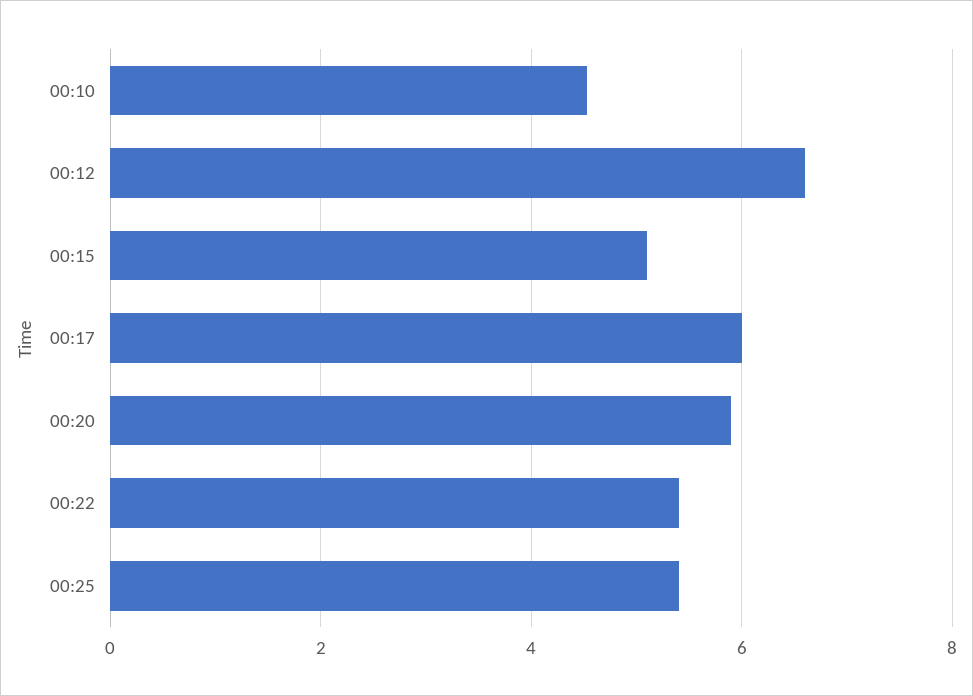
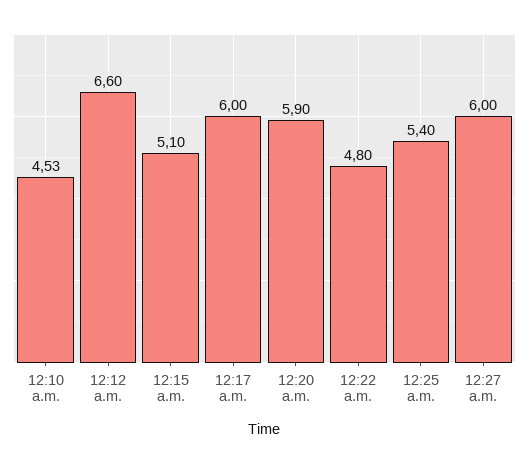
00:22: 5.4 -> 4.8
12:27 a.m.: none -> 6

